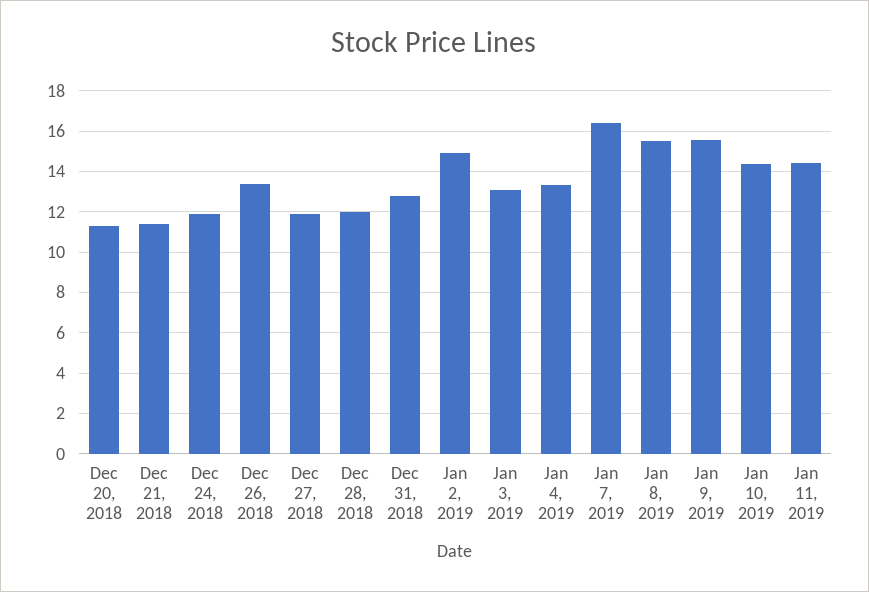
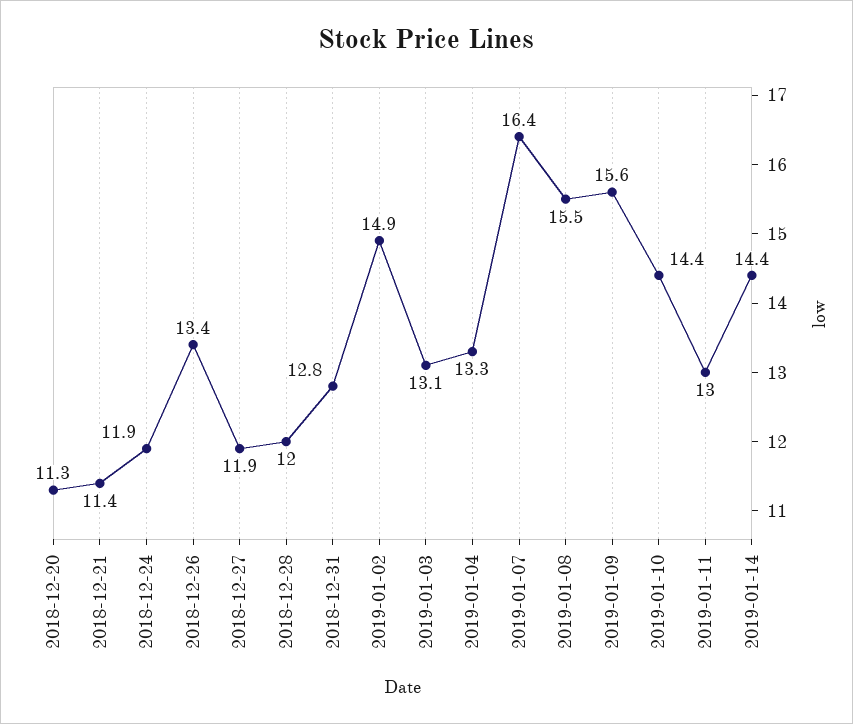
Jan 11, 2019: 14.5 -> 13
2019-01-14: none -> 14.4

